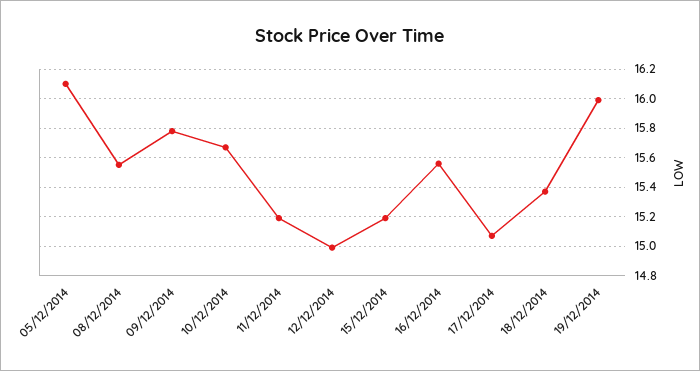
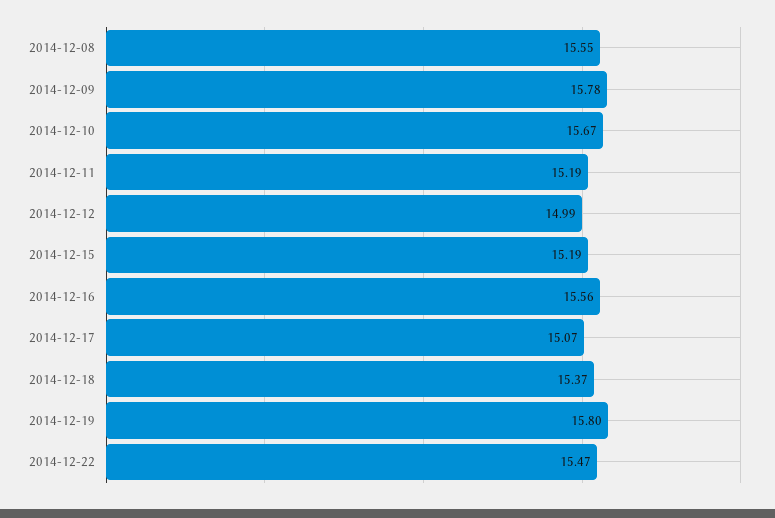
05/12/2014: 16.1 -> none
19/12/2014: 16 -> 15.8
2014-12-22: none -> 15.47

